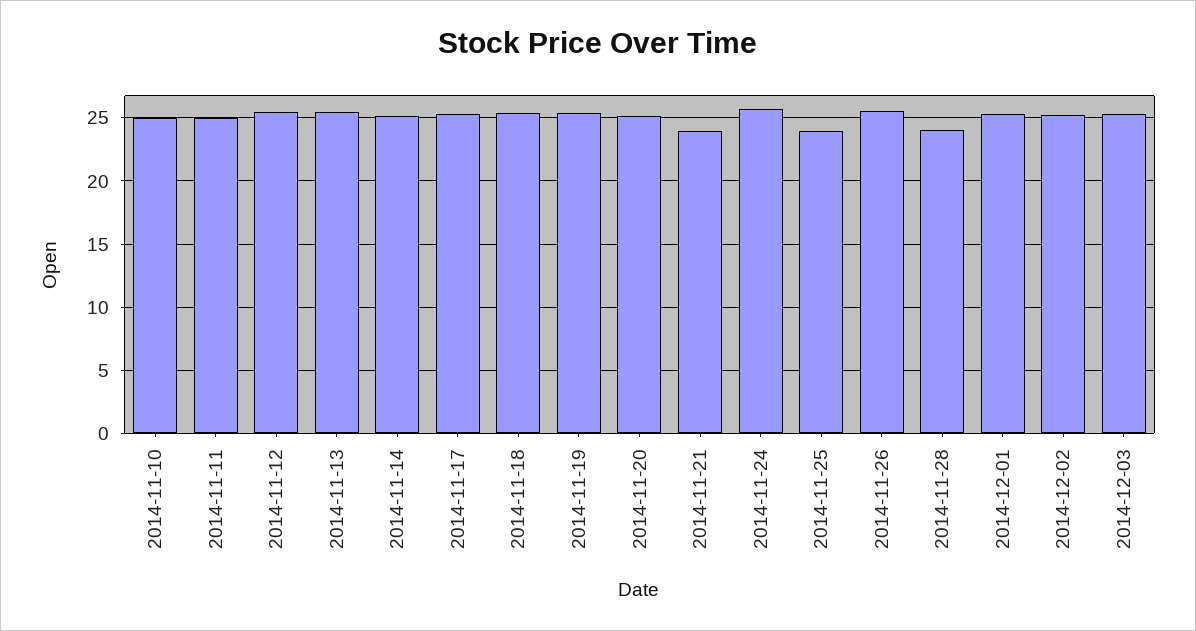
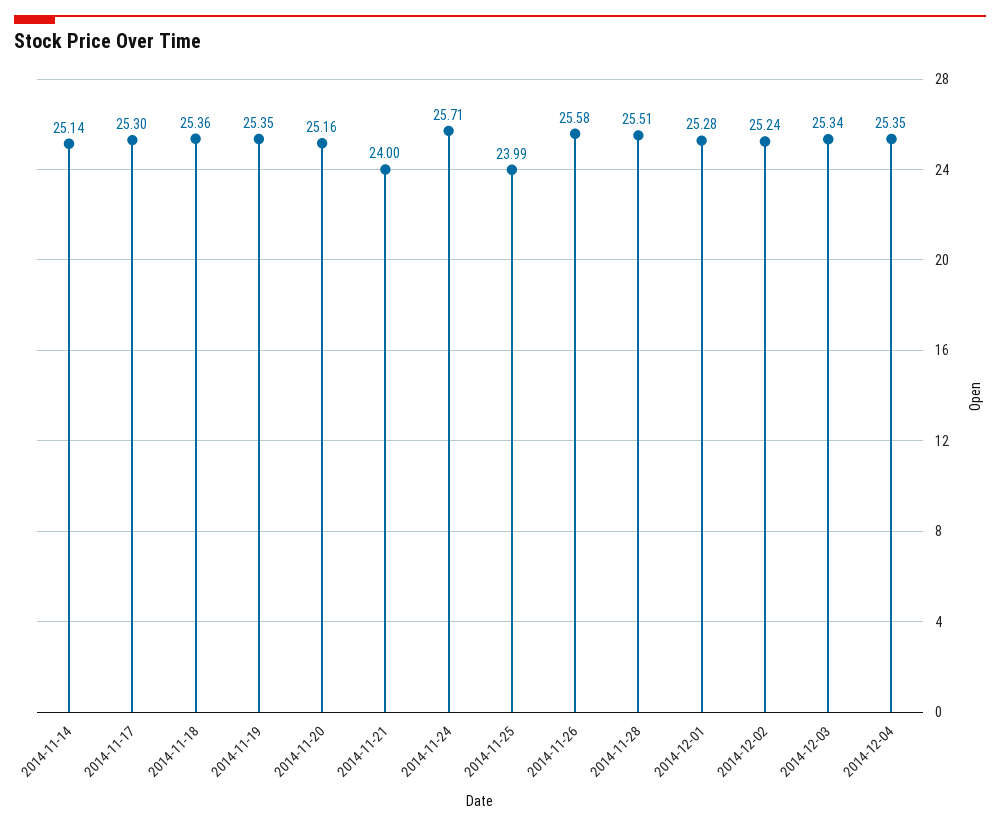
2014-11-10: 25 -> none
2014-11-11: 25 -> none
2014-11-12: 25.5 -> none
2014-11-13: 25.5 -> none
2014-11-28: 24 -> 25.51
2014-12-04: none -> 25.35

